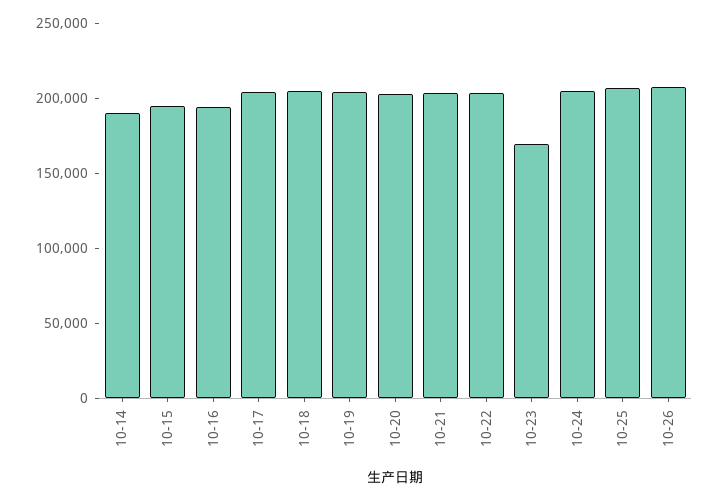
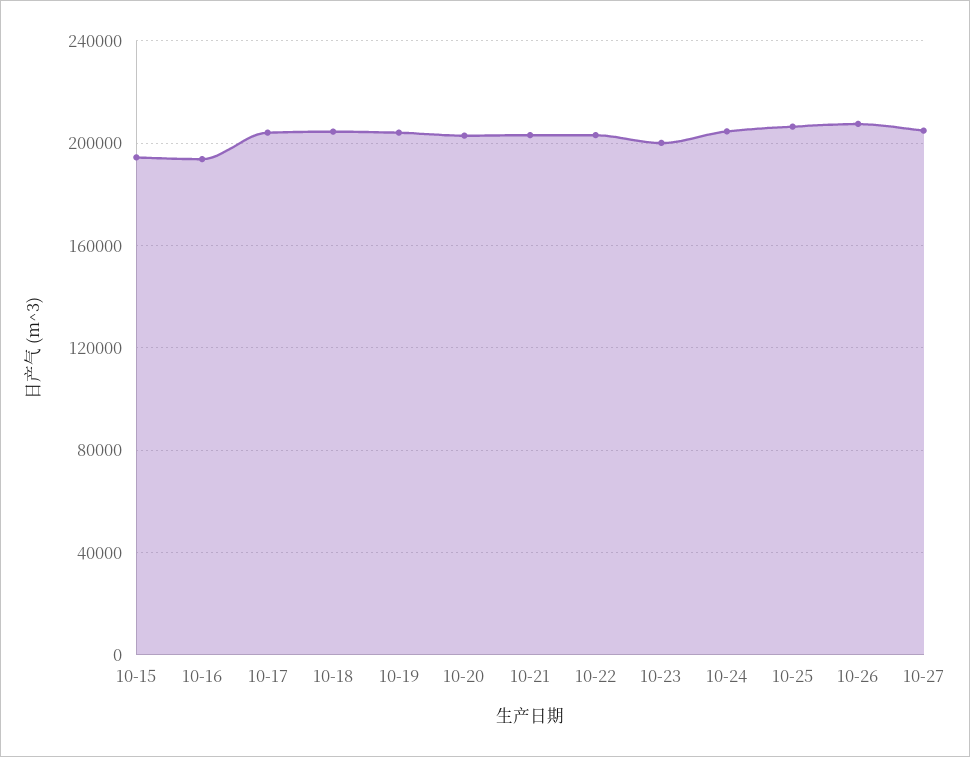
10-14: 190000 -> none
10-23: 170000 -> 200000
10-27: none -> 205000

